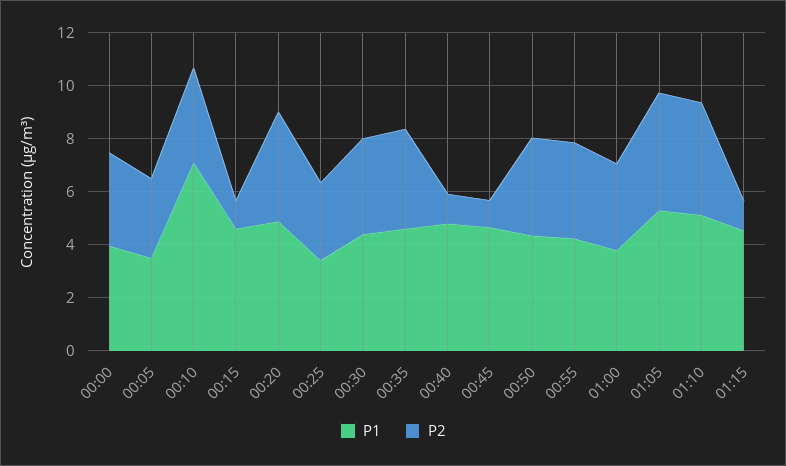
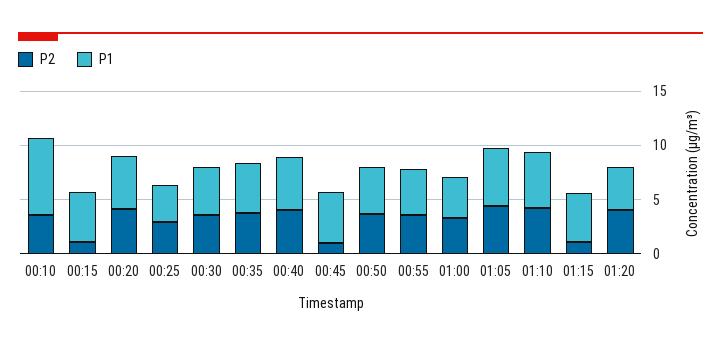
P1, 00:00: 4 -> none
P2, 00:00: 3.5 -> none
P1, 00:05: 3.5 -> none
P2, 00:05: 3 -> none
P2, 00:40: 1 -> 4
P2, 01:20: none -> 4
P1, 01:20: none -> 4

